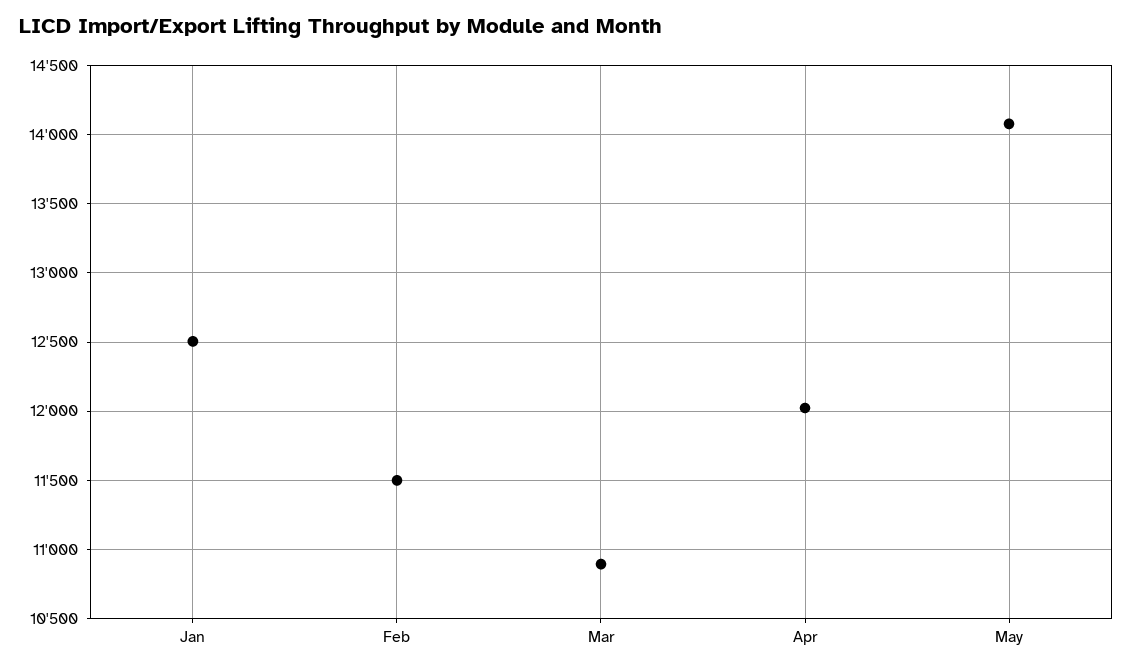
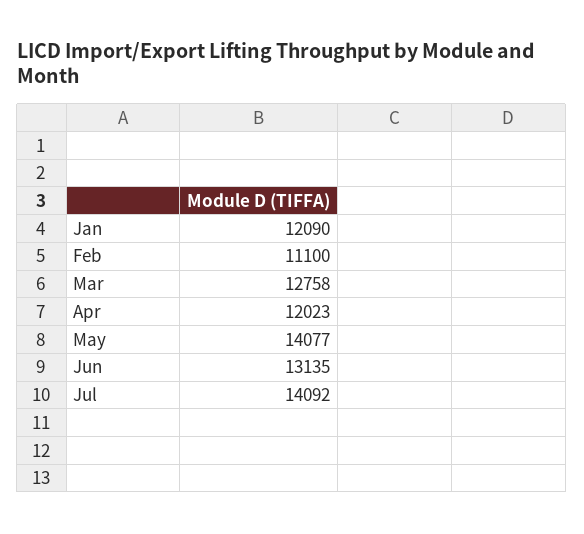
Jan: 12500 -> 12090
Feb: 11500 -> 11100
Mar: 10900 -> 12758
Jun: none -> 13135
Jul: none -> 14092

